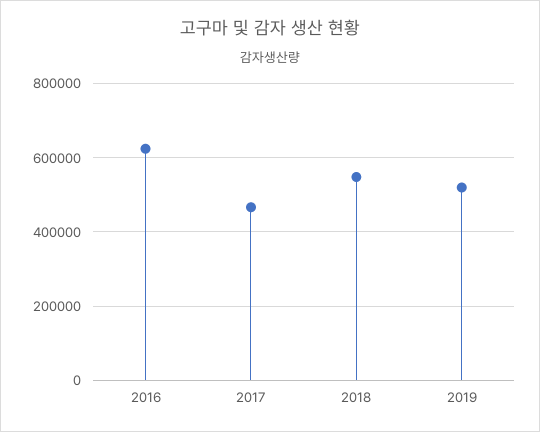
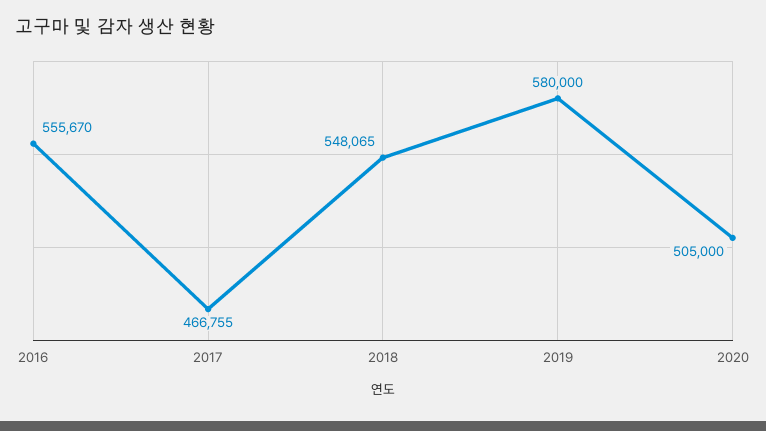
2016: 620000 -> 555670
2019: 520000 -> 580000
2020: none -> 505000

